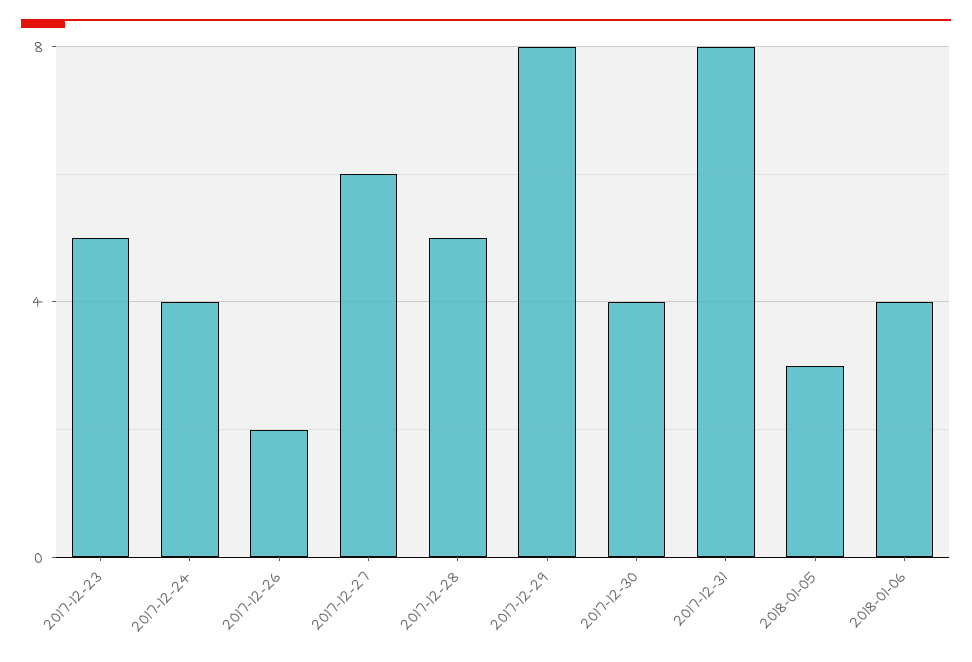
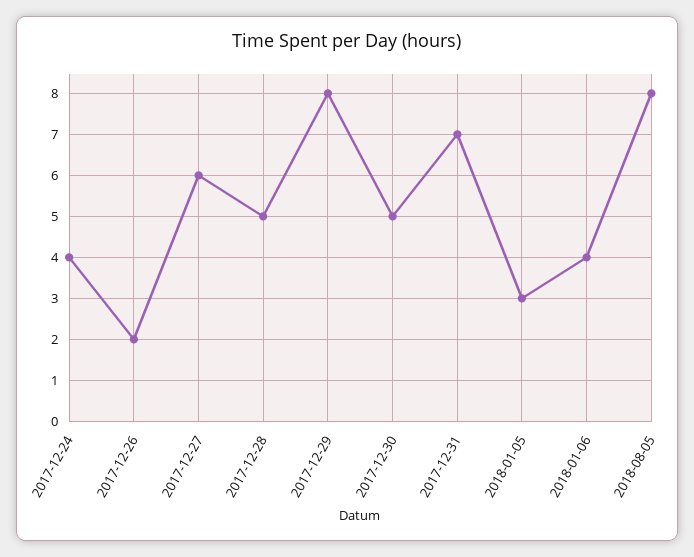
2017-12-23: 5 -> none
2017-12-30: 4 -> 5
2017-12-31: 8 -> 7
2018-08-05: none -> 8

